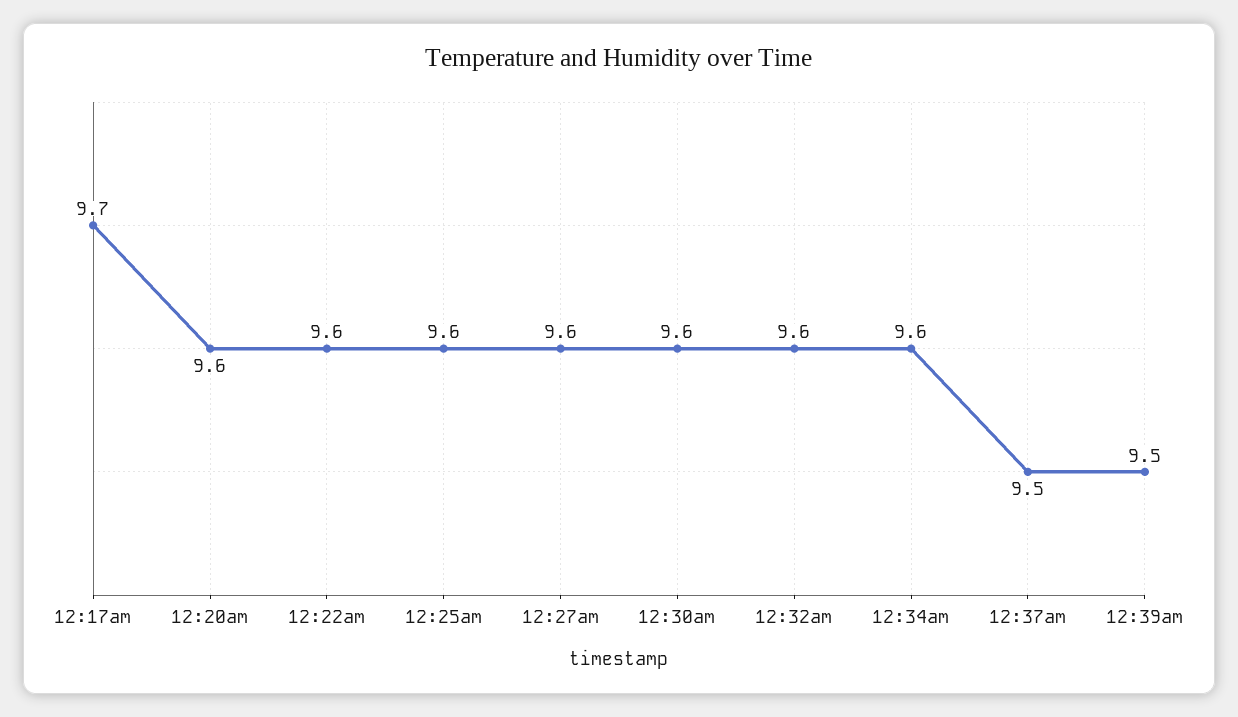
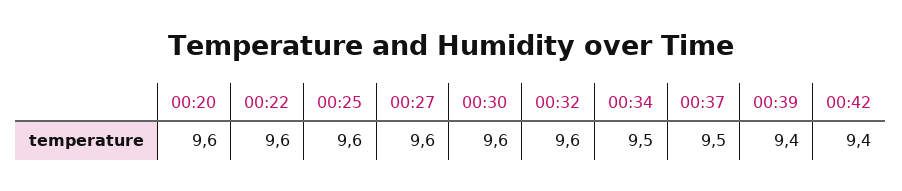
12:17am: 9.7 -> none
12:34am: 9.6 -> 9.5
12:39am: 9.5 -> 9.4
00:42: none -> 9.4

